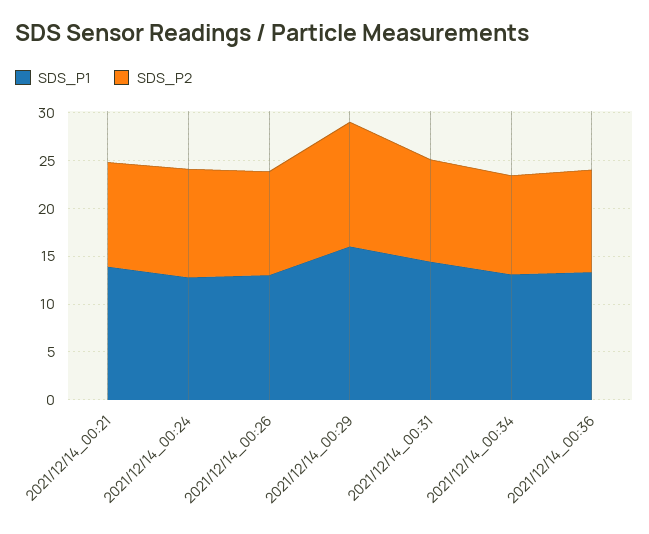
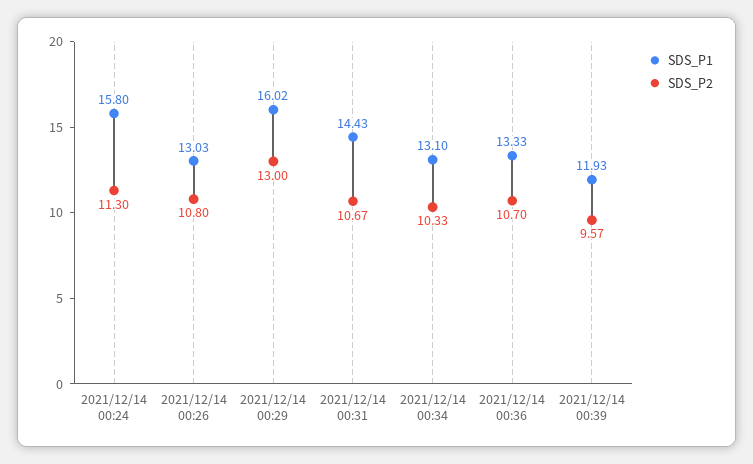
SDS_P1, 2021/12/14_00:21: 14 -> none
SDS_P2, 2021/12/14_00:21: 11 -> none
SDS_P1, 2021/12/14_00:24: 13 -> 15.8
SDS_P1, 2021/12/14 00:39: none -> 11.93
SDS_P2, 2021/12/14 00:39: none -> 9.57

